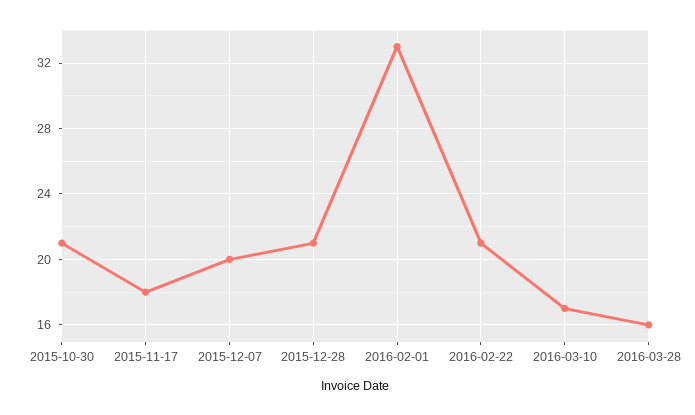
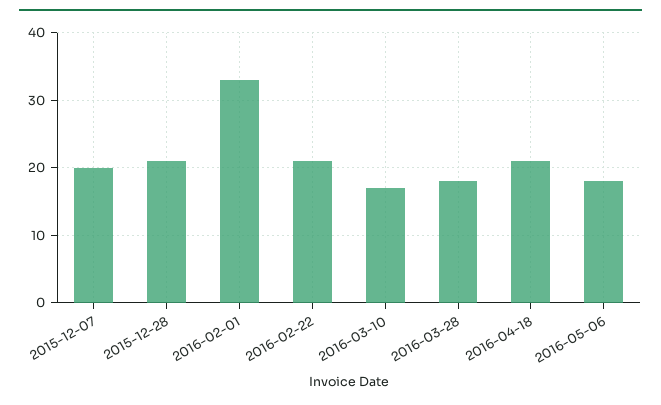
2015-10-30: 21 -> none
2015-11-17: 18 -> none
2016-03-28: 16 -> 18
2016-04-18: none -> 21
2016-05-06: none -> 18

